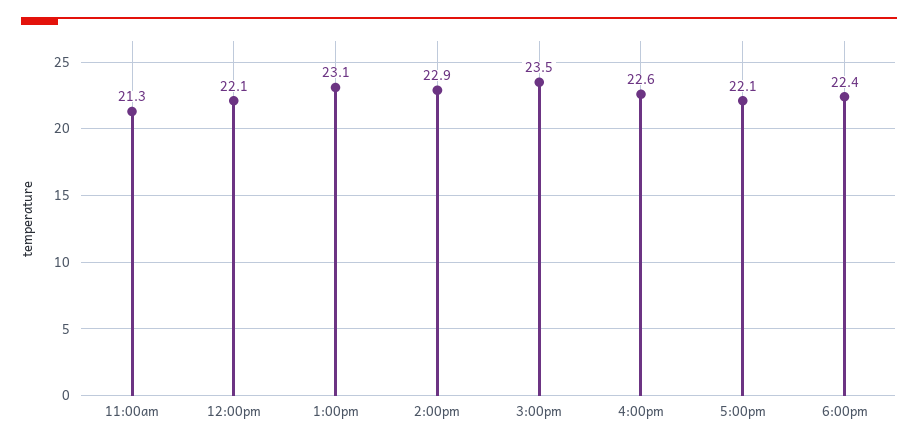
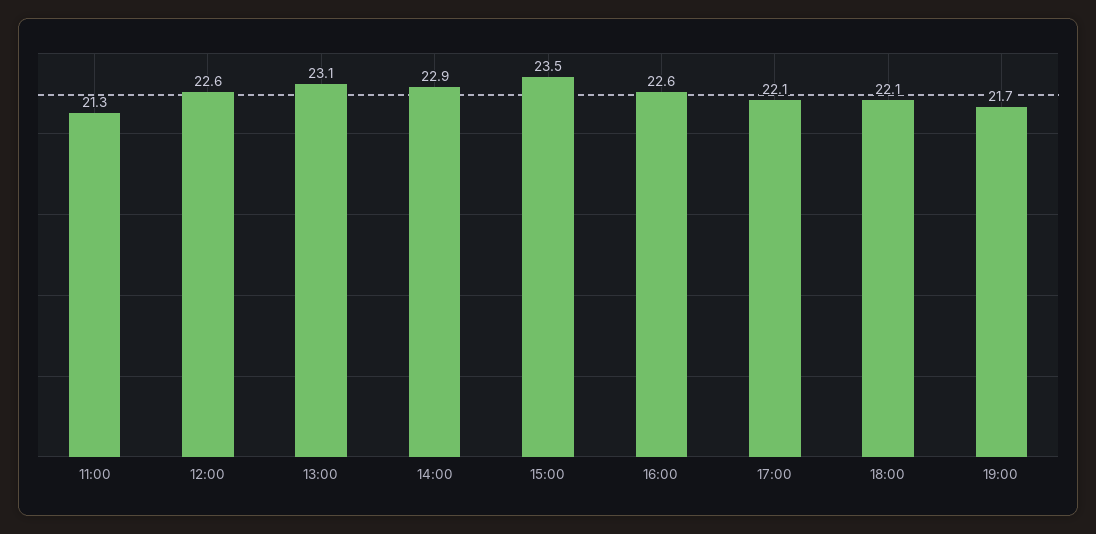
12:00pm: 22.1 -> 22.6
6:00pm: 22.4 -> 22.1
19:00: none -> 21.7

